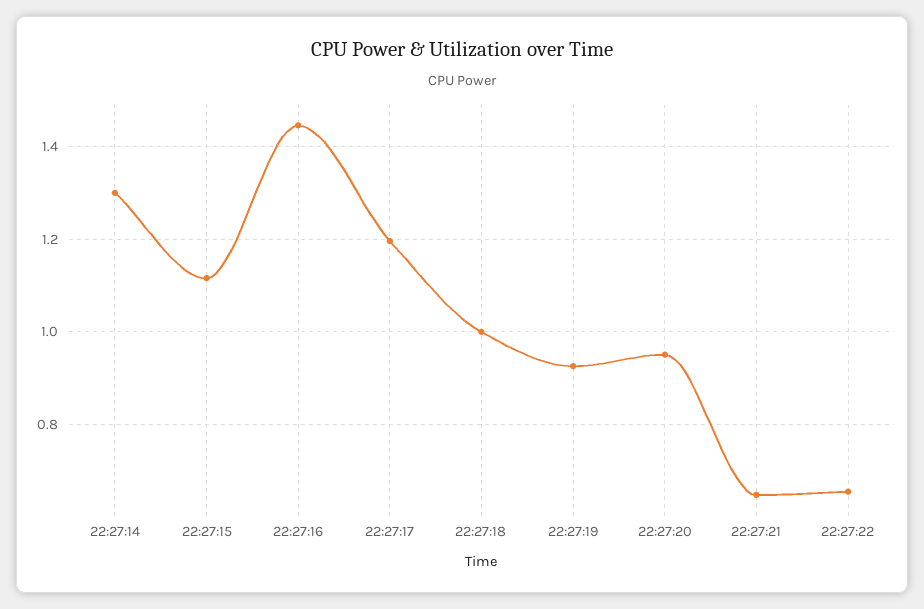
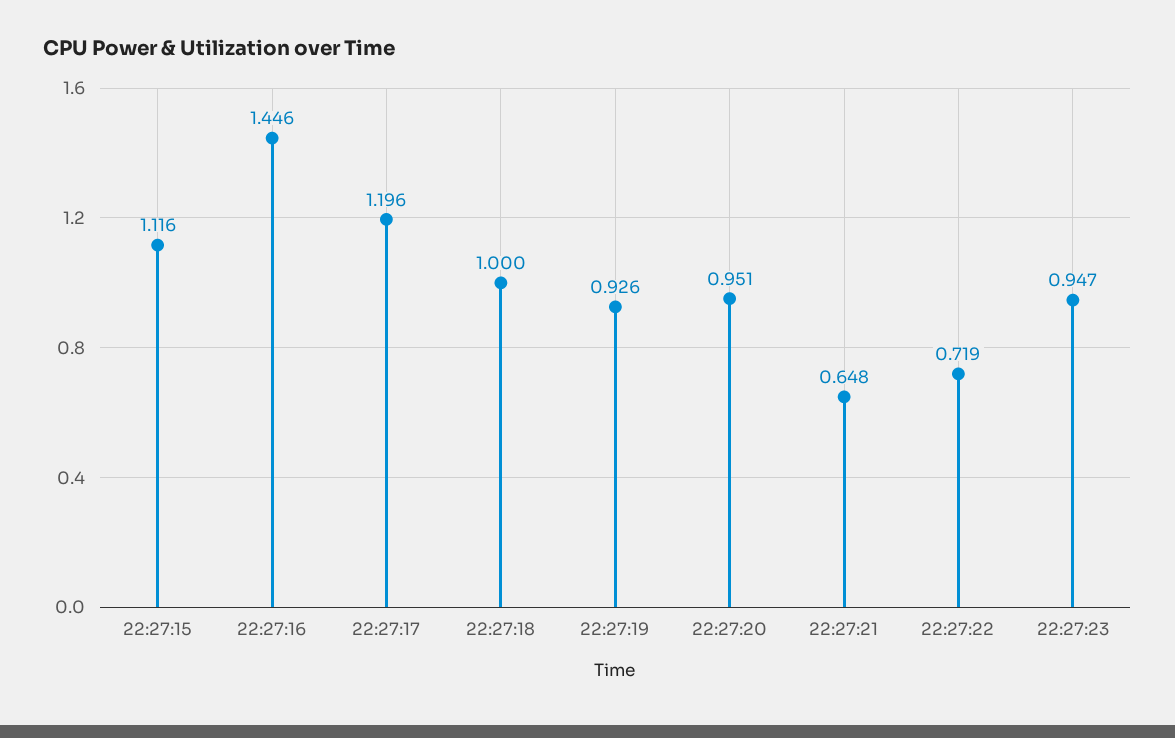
22:27:14: 1.3 -> none
22:27:22: 0.66 -> 0.719
22:27:23: none -> 0.947

